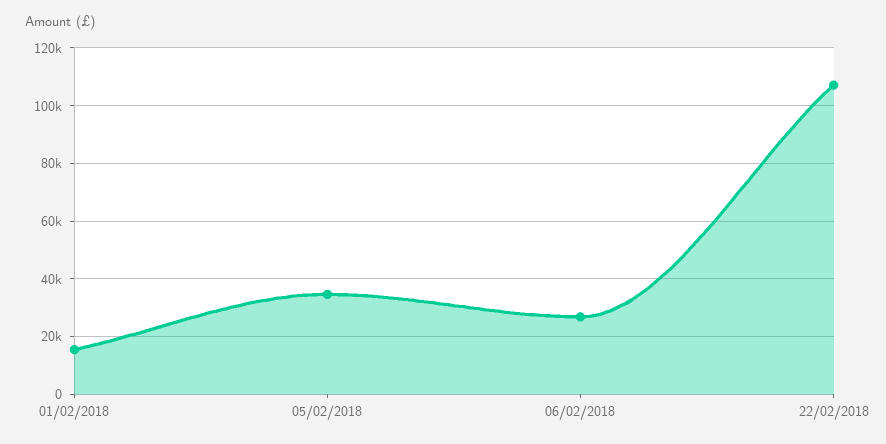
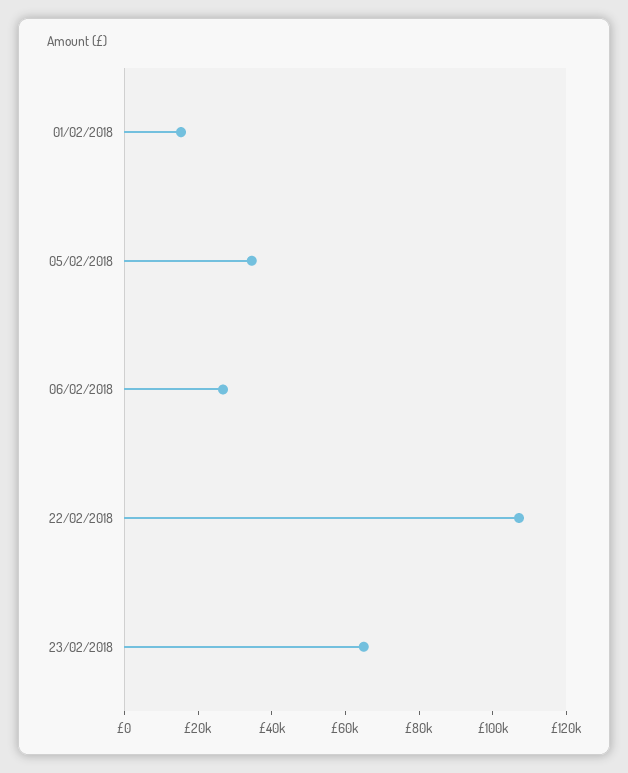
23/02/2018: none -> 65000

